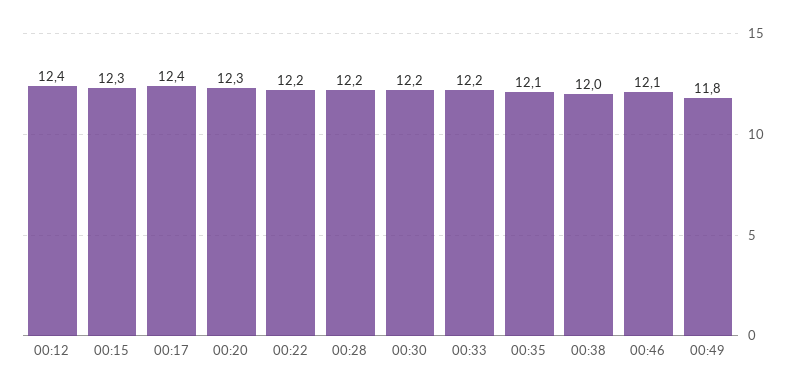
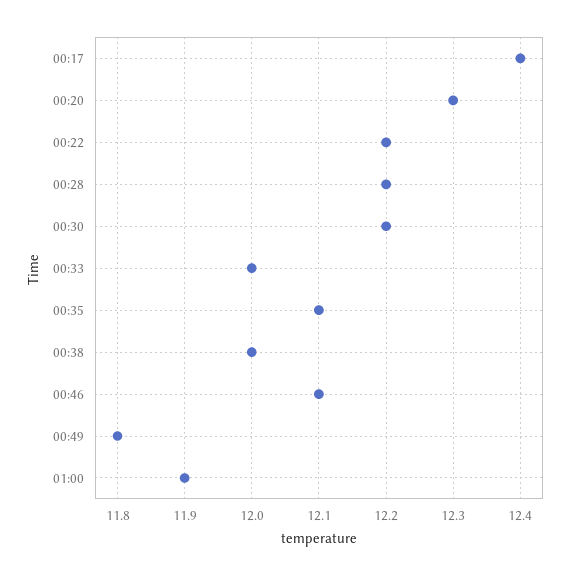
00:12: 12.4 -> none
00:15: 12.3 -> none
00:33: 12.2 -> 12
01:00: none -> 11.9

